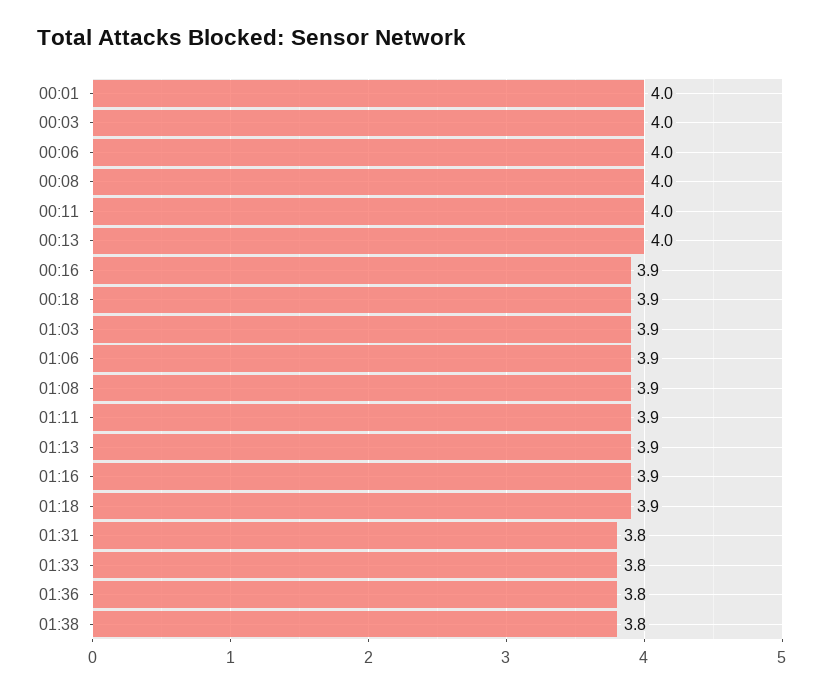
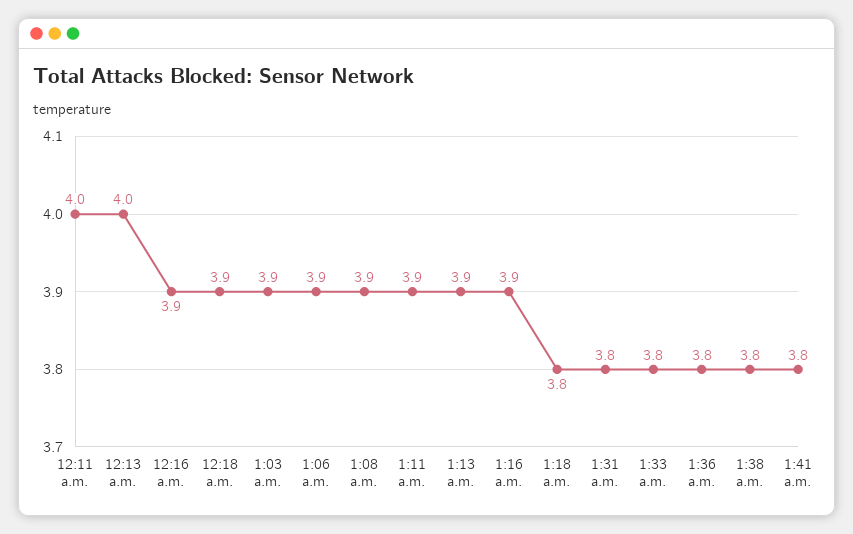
00:01: 4 -> none
00:03: 4 -> none
00:06: 4 -> none
00:08: 4 -> none
01:18: 3.9 -> 3.8
1:41 a.m.: none -> 3.8

